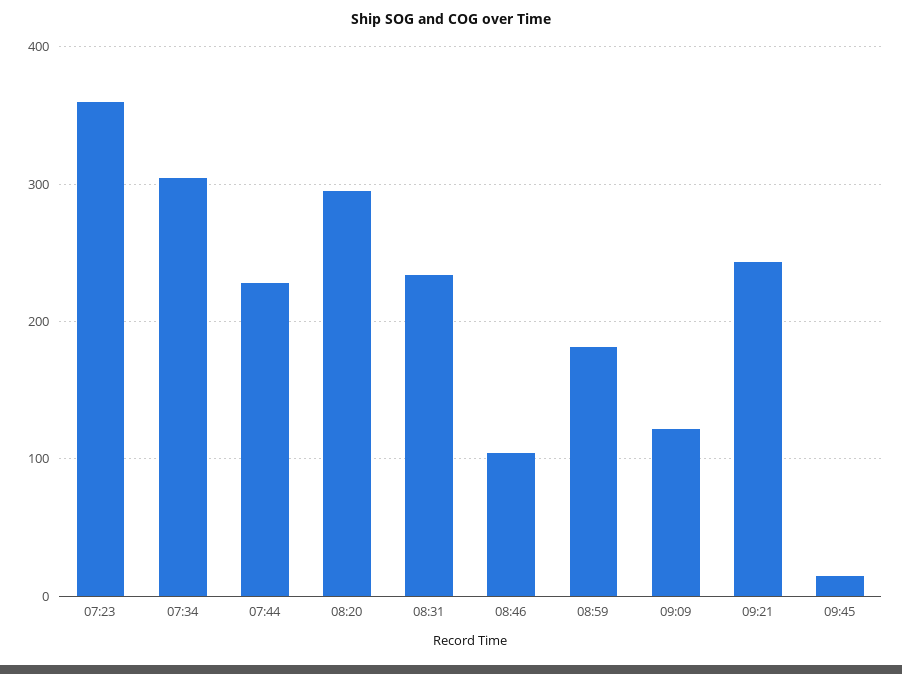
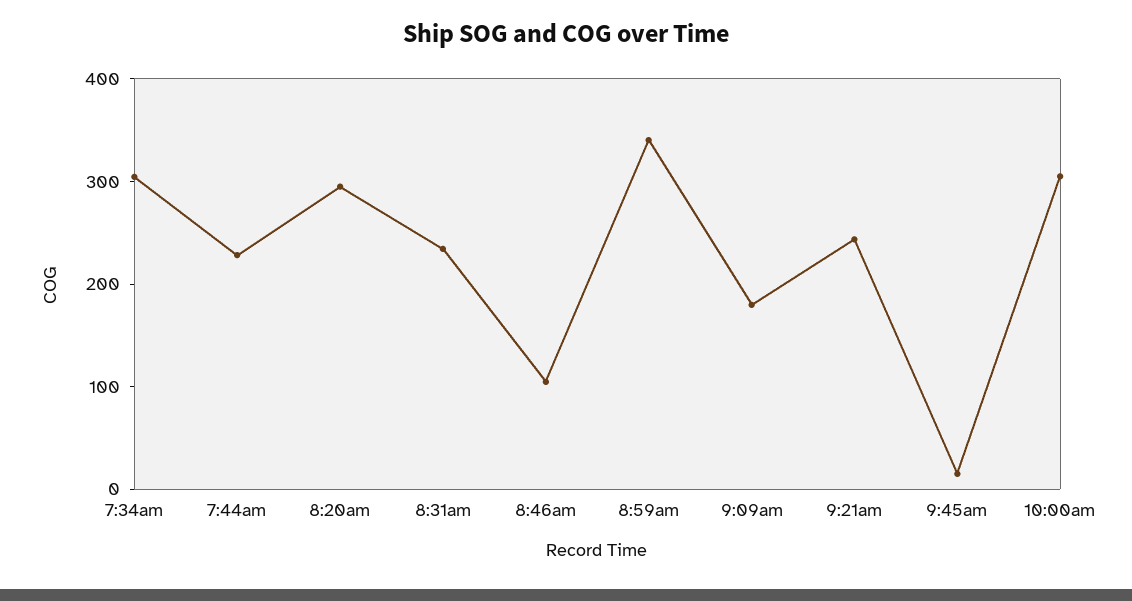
07:23: 360 -> none
08:59: 180 -> 340
09:09: 120 -> 180
10:00am: none -> 300

